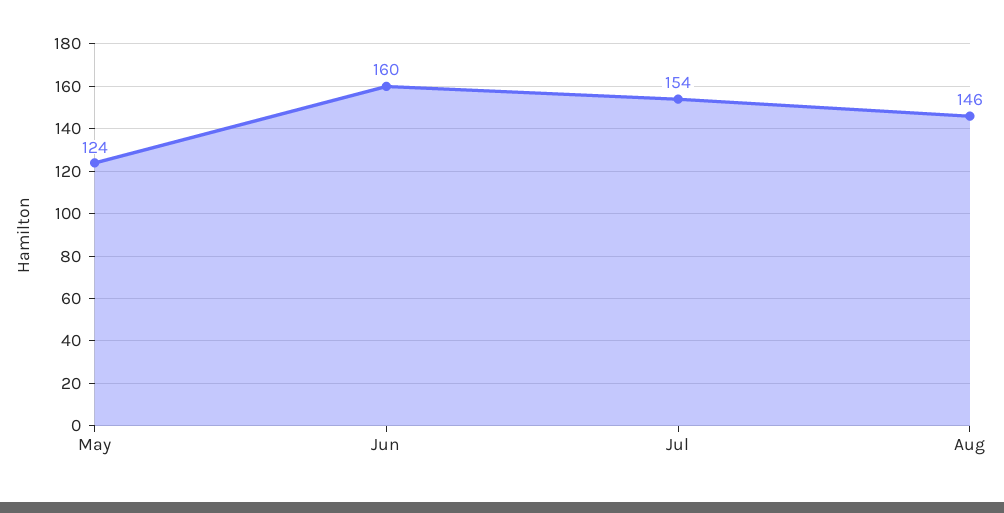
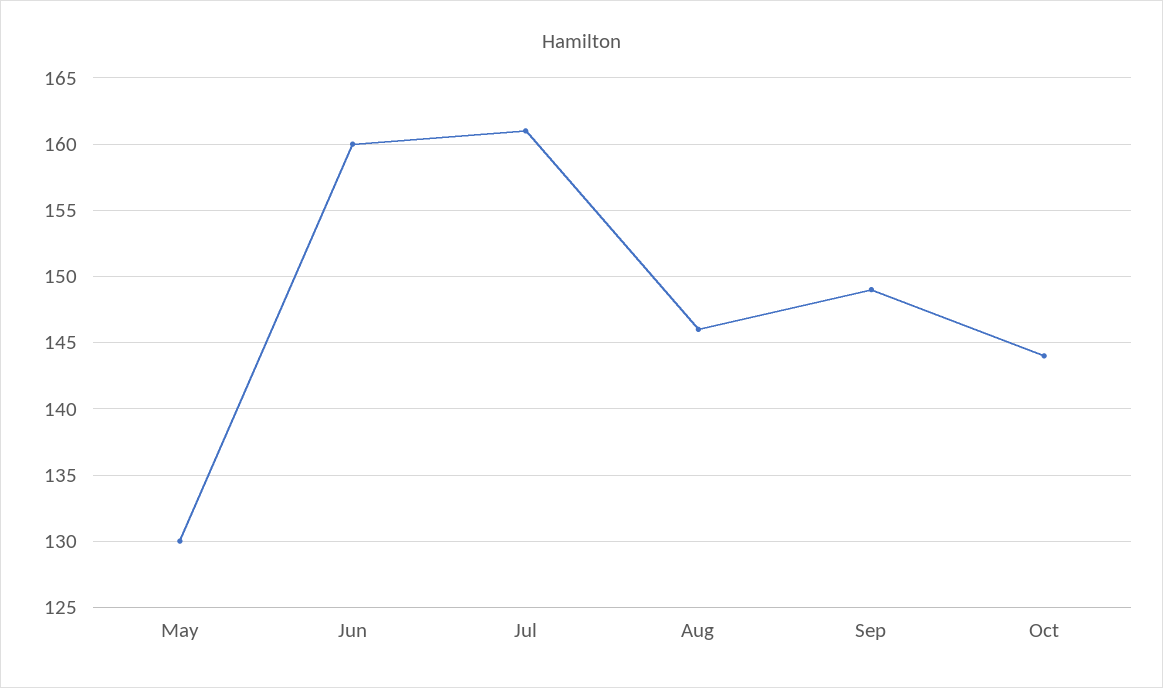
May: 124 -> 130
Jul: 154 -> 161
Sep: none -> 149
Oct: none -> 144

